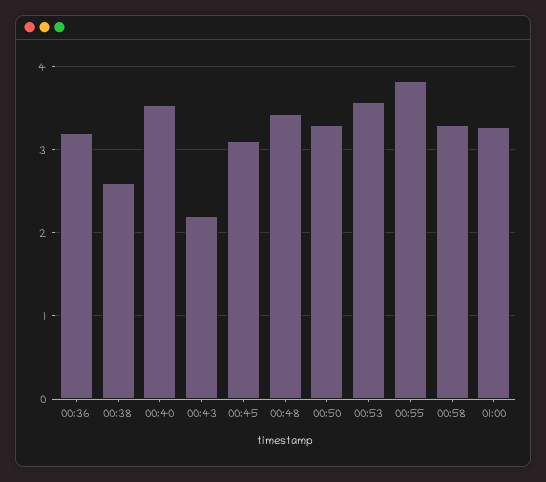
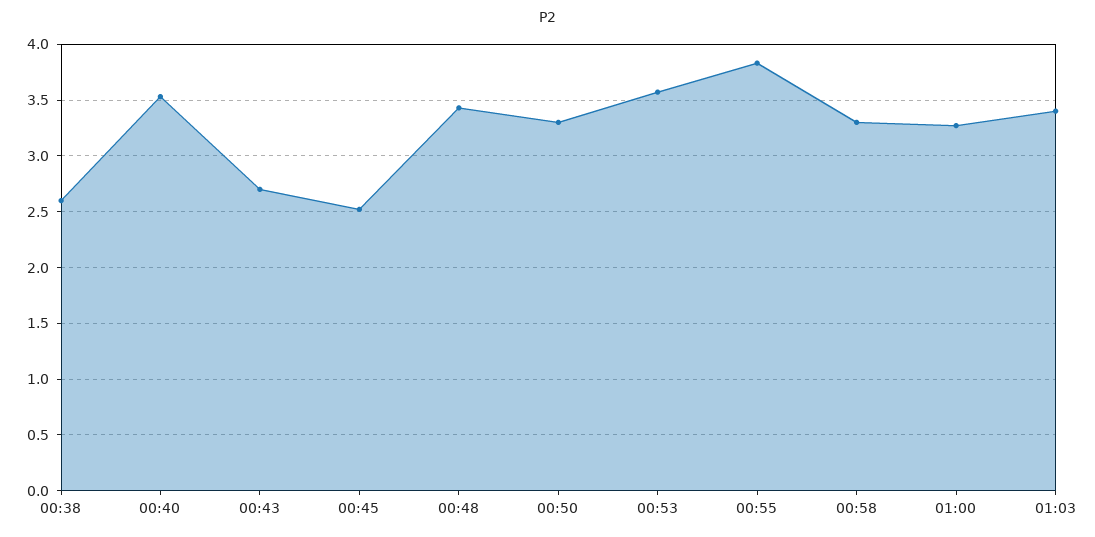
00:36: 3.2 -> none
00:43: 2.2 -> 2.7
00:45: 3.1 -> 2.5
01:03: none -> 3.4

